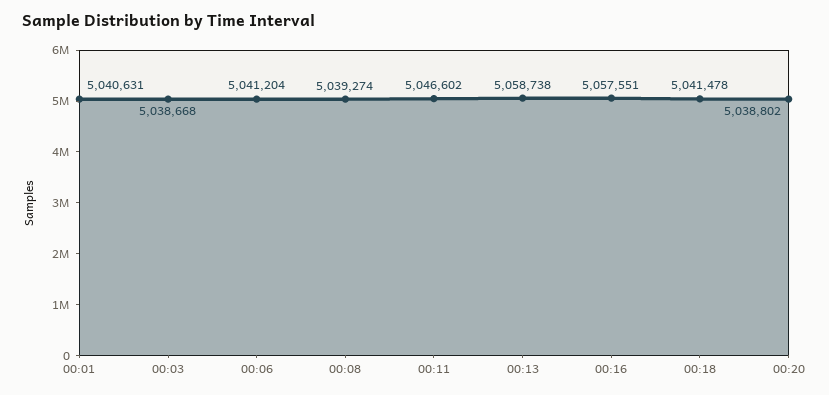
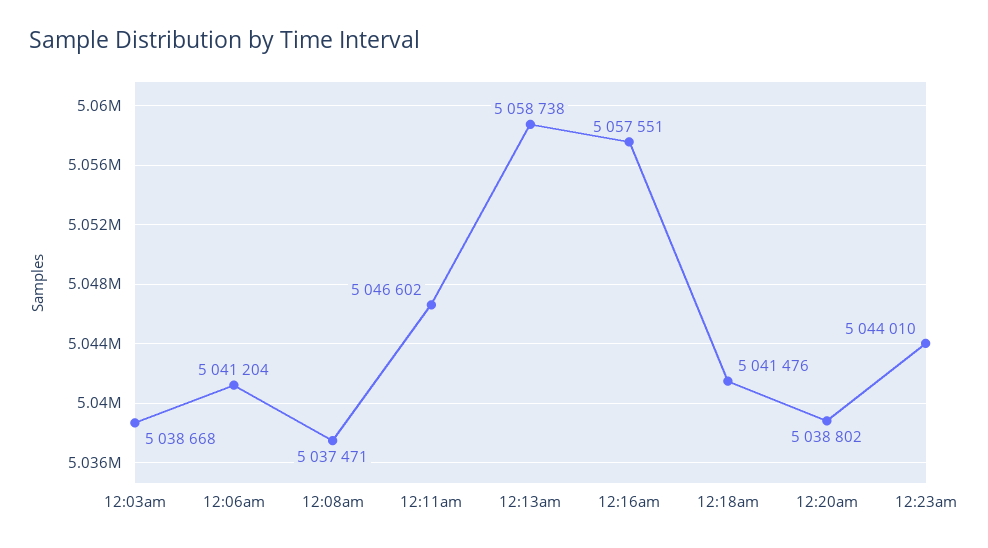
00:01: 5040631 -> none
00:08: 5039274 -> 5037471
00:18: 5041478 -> 5041476
12:23am: none -> 5044010

